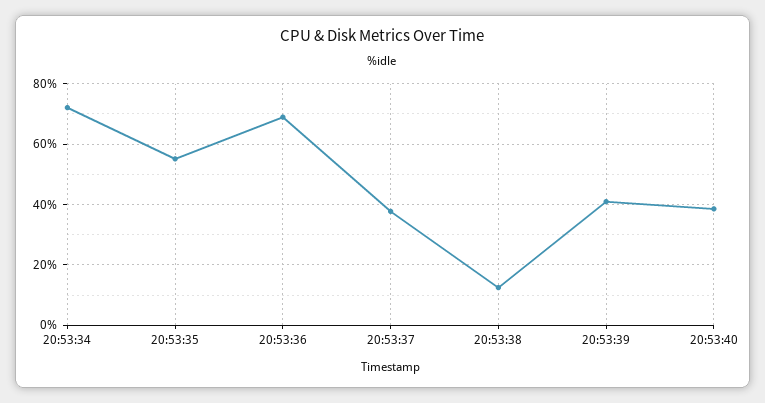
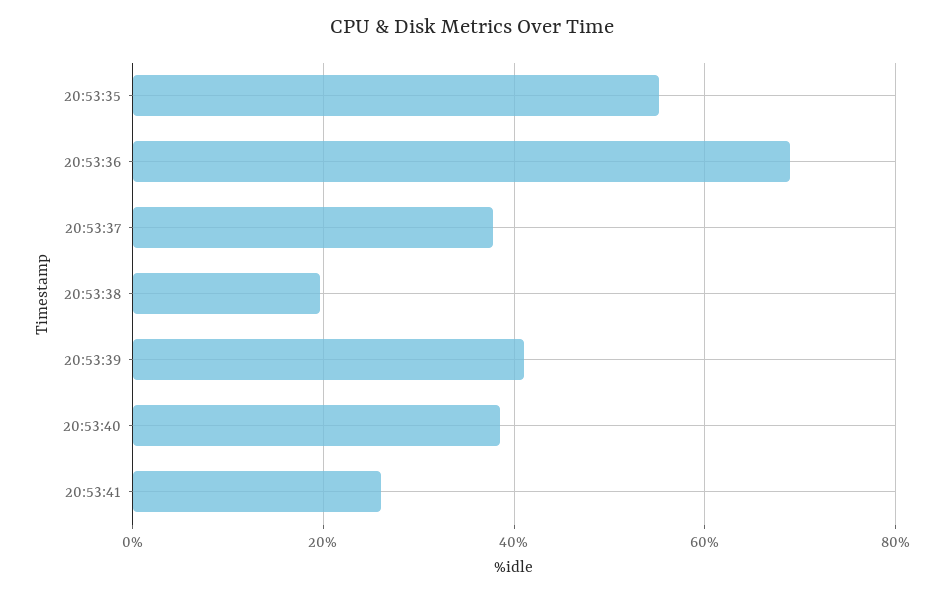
20:53:34: 72 -> none
20:53:38: 12 -> 20
20:53:41: none -> 26

